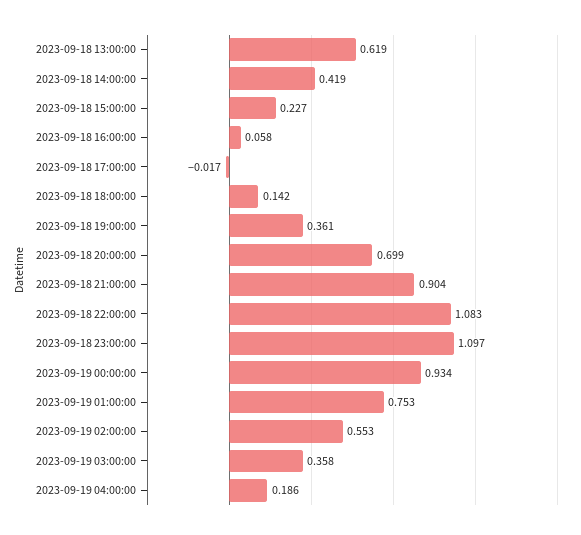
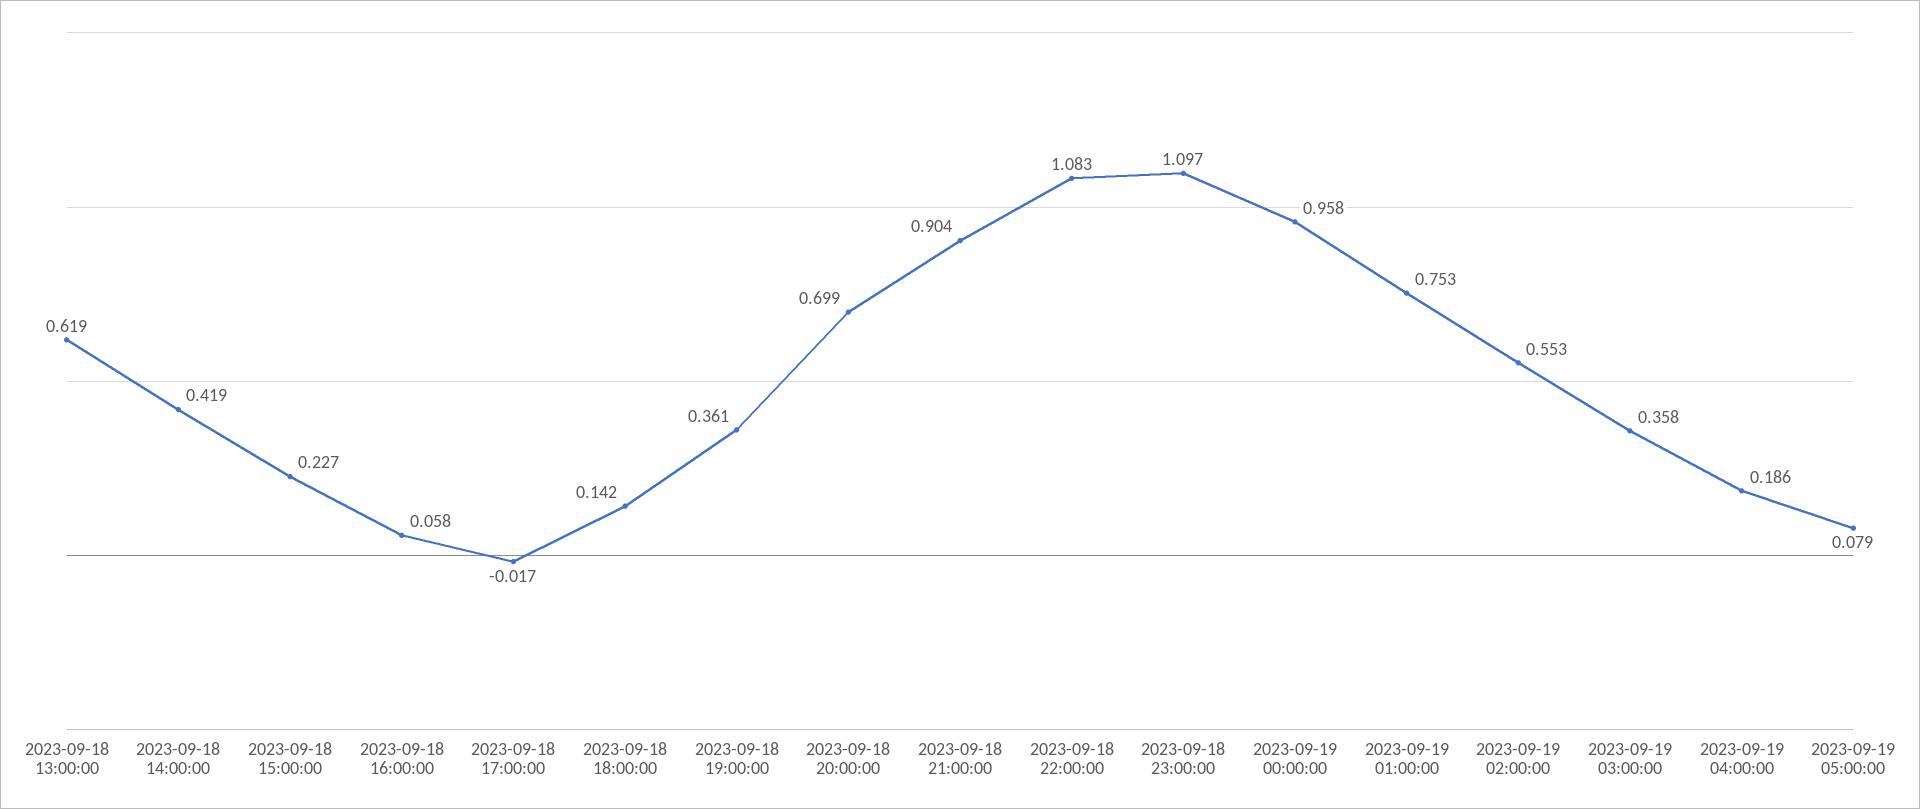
2023-09-19 00:00:00: 0.934 -> 0.958
2023-09-19 05:00:00: none -> 0.079

